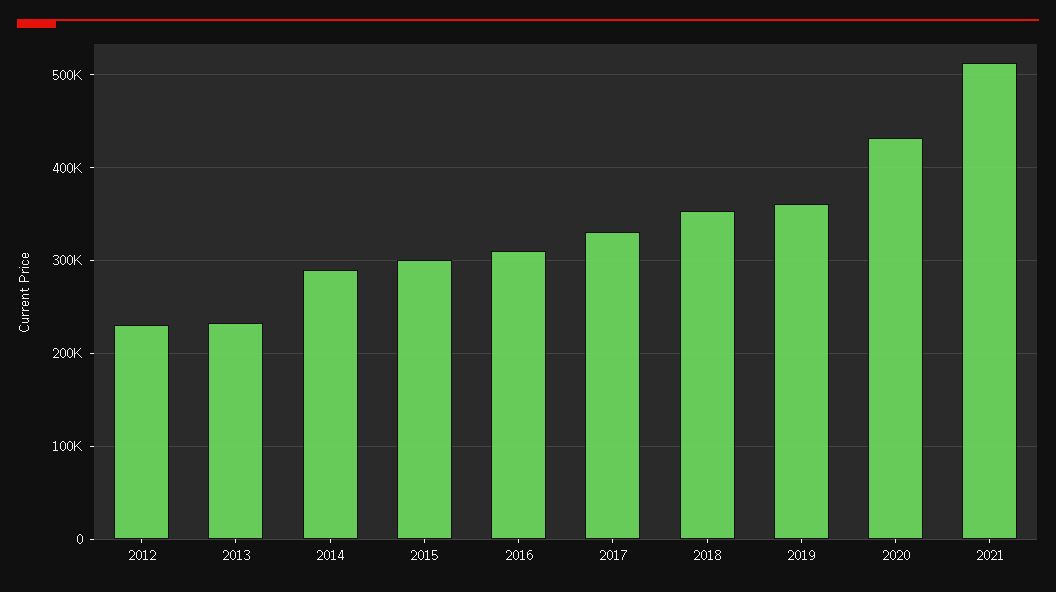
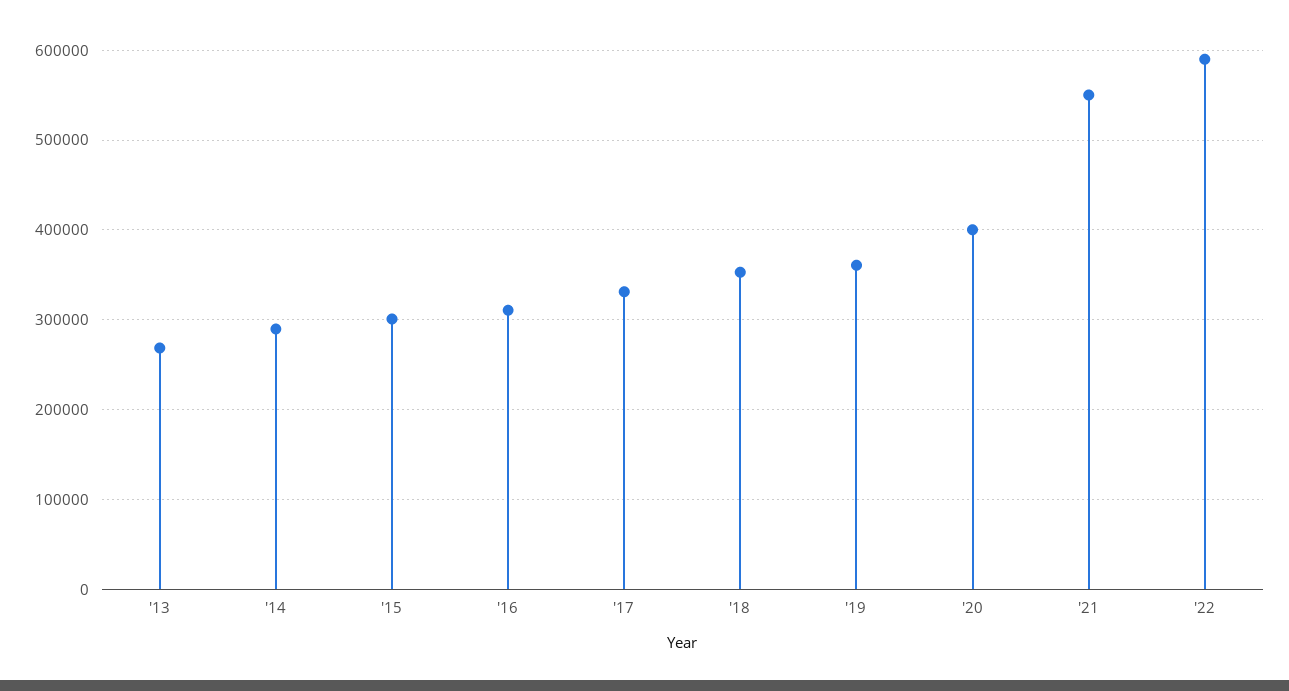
2012: 230000 -> none
2013: 230000 -> 270000
2020: 430000 -> 400000
2021: 510000 -> 550000
'22: none -> 590000

